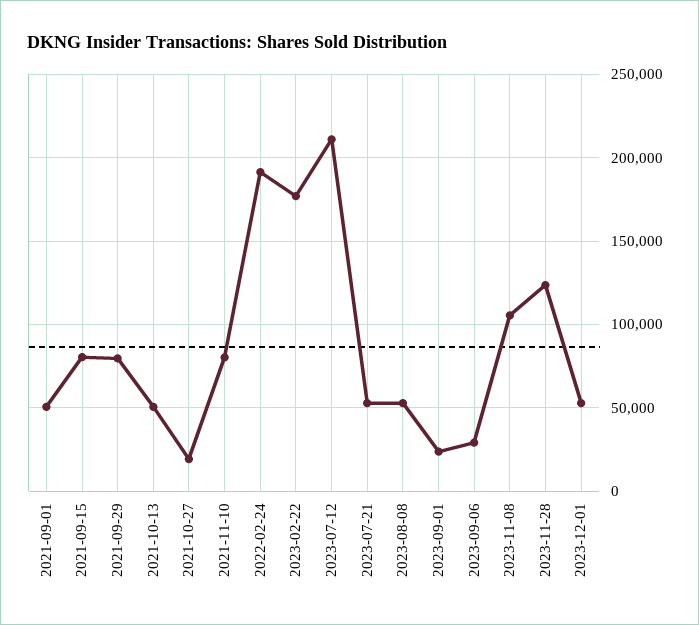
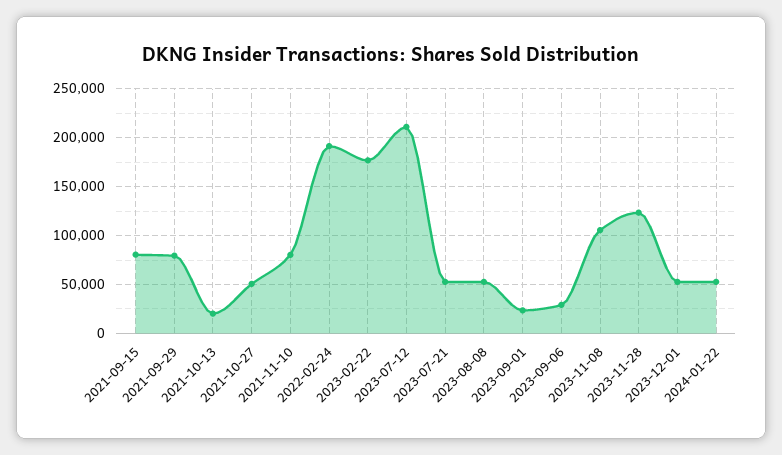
2021-09-01: 50000 -> none
2021-10-13: 50000 -> 20000
2021-10-27: 20000 -> 50000
2024-01-22: none -> 50000

